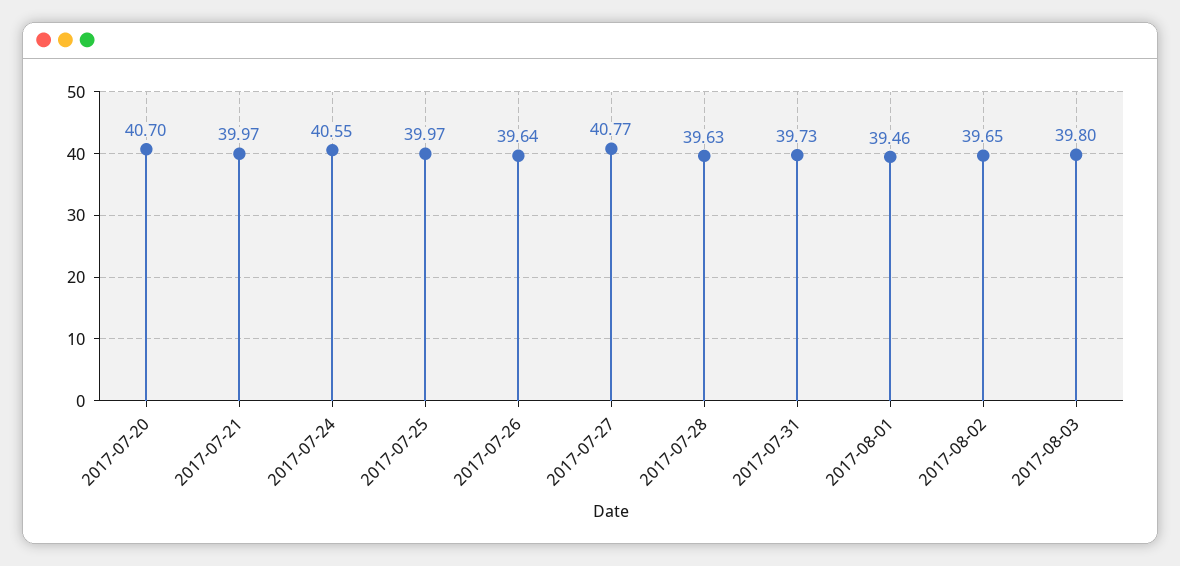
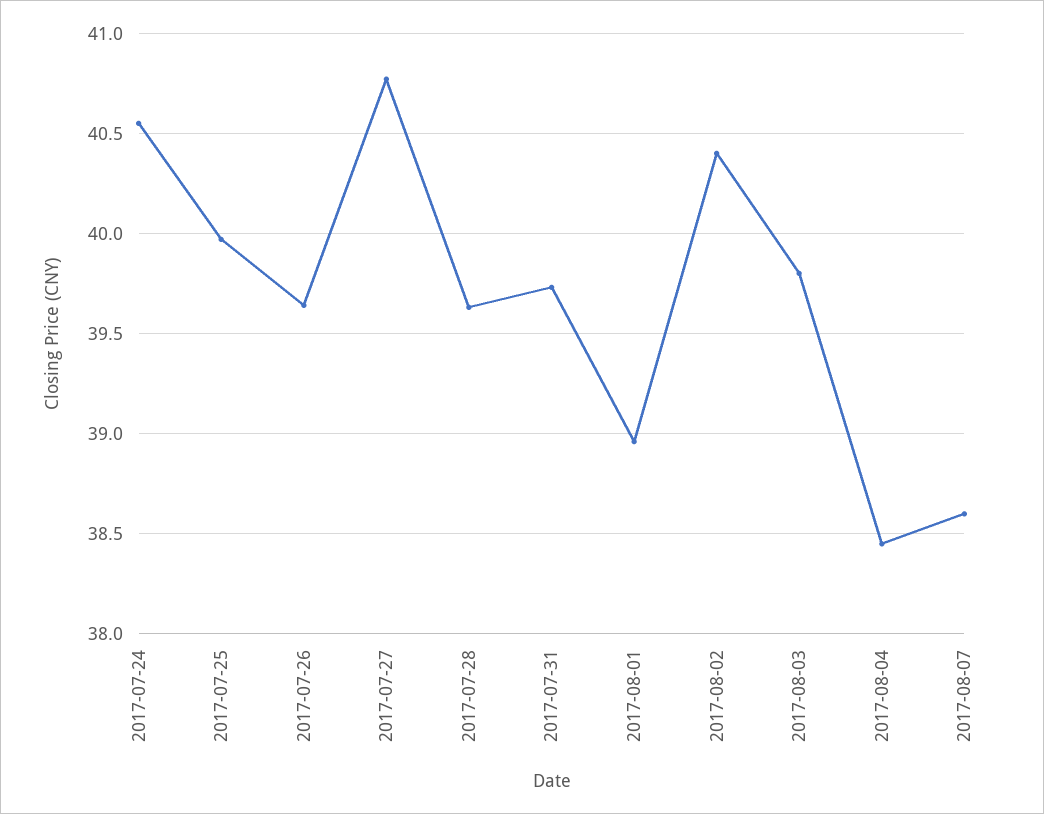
2017-07-20: 40.7 -> none
2017-07-21: 39.97 -> none
2017-08-01: 39.46 -> 38.95
2017-08-02: 39.65 -> 40.4
2017-08-04: none -> 38.45
2017-08-07: none -> 38.6

